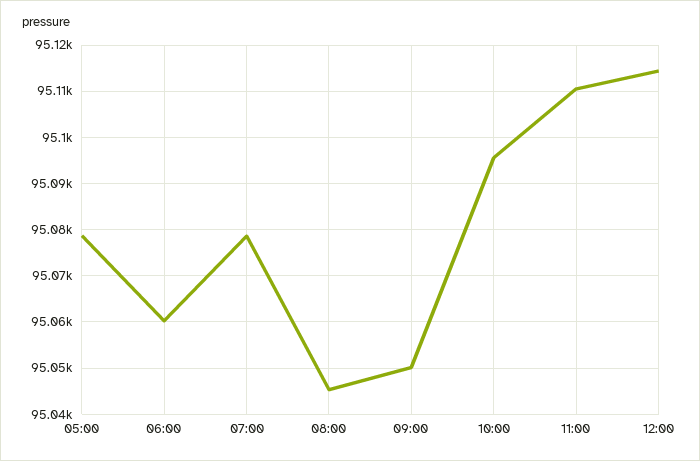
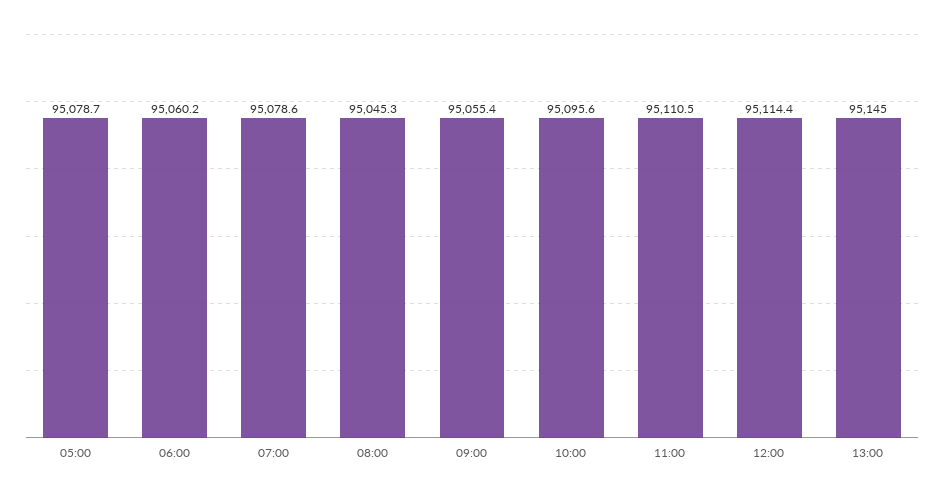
09:00: 95050 -> 95055.4
13:00: none -> 95145

